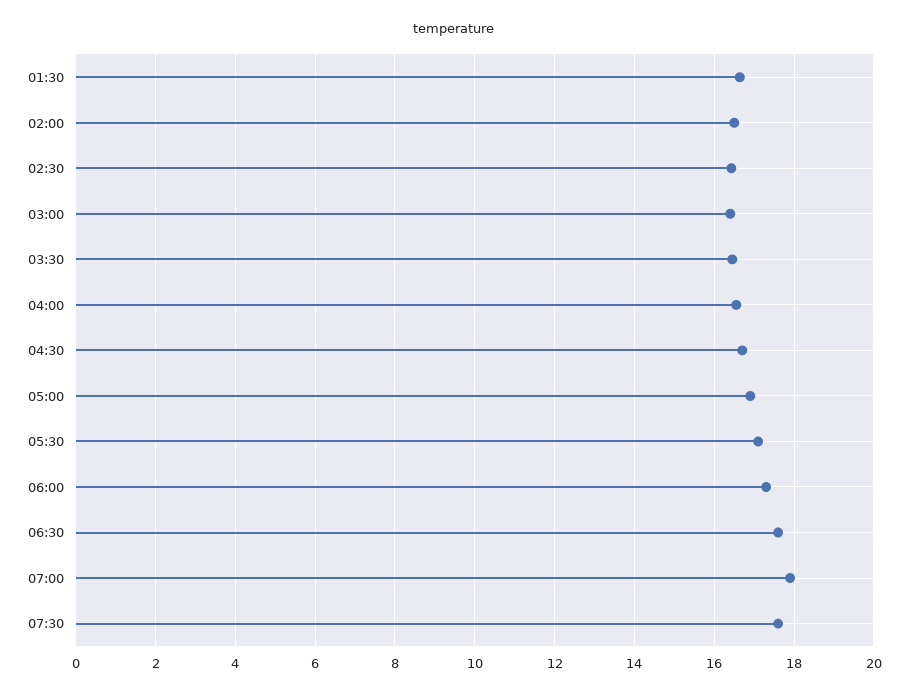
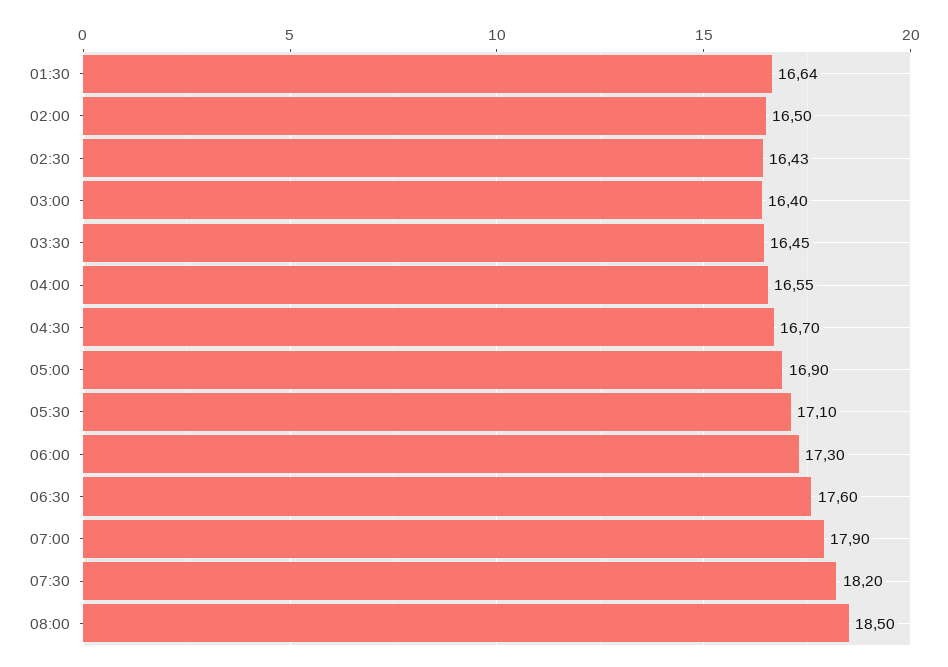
07:30: 17.6 -> 18.2
08:00: none -> 18.5

